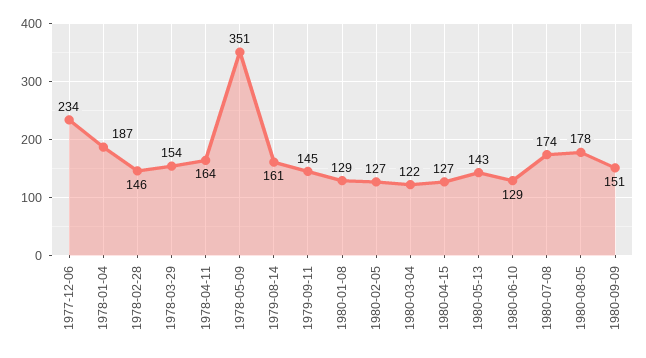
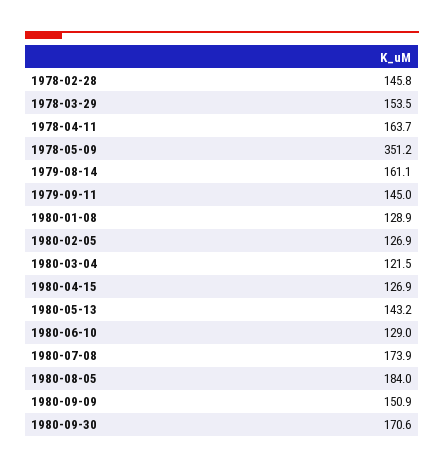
1977-12-06: 234 -> none
1978-01-04: 187 -> none
1980-08-05: 178 -> 184
1980-09-30: none -> 170.6

